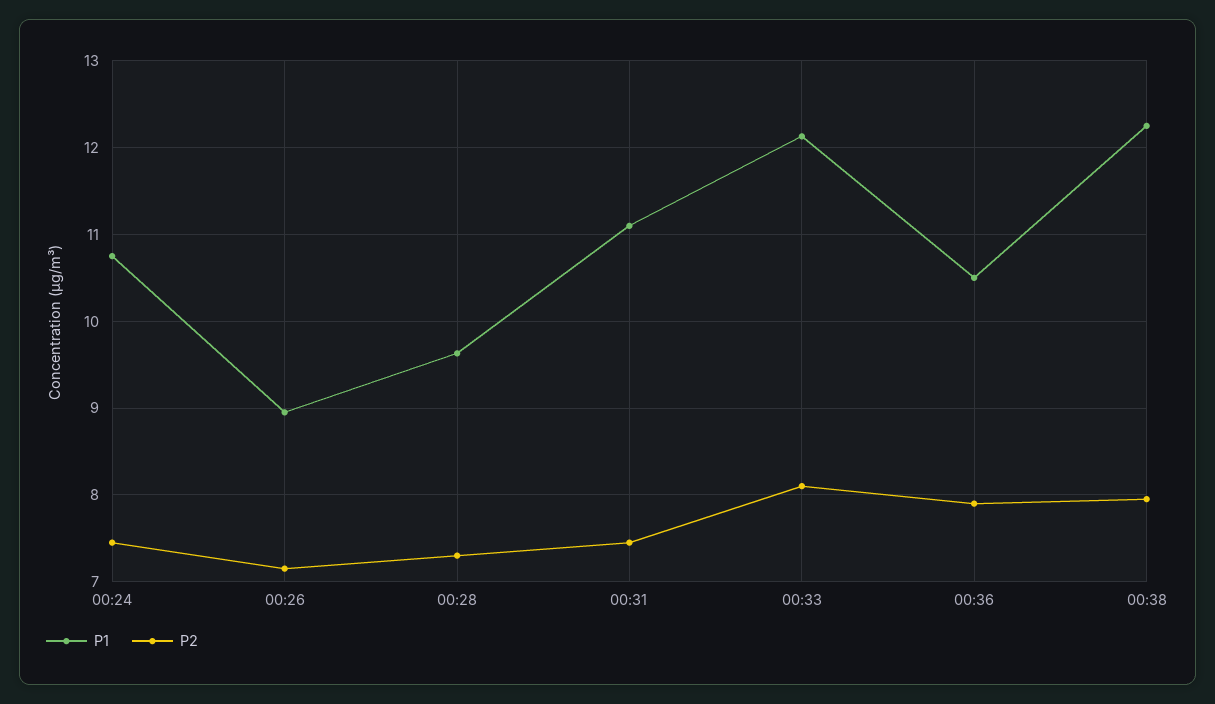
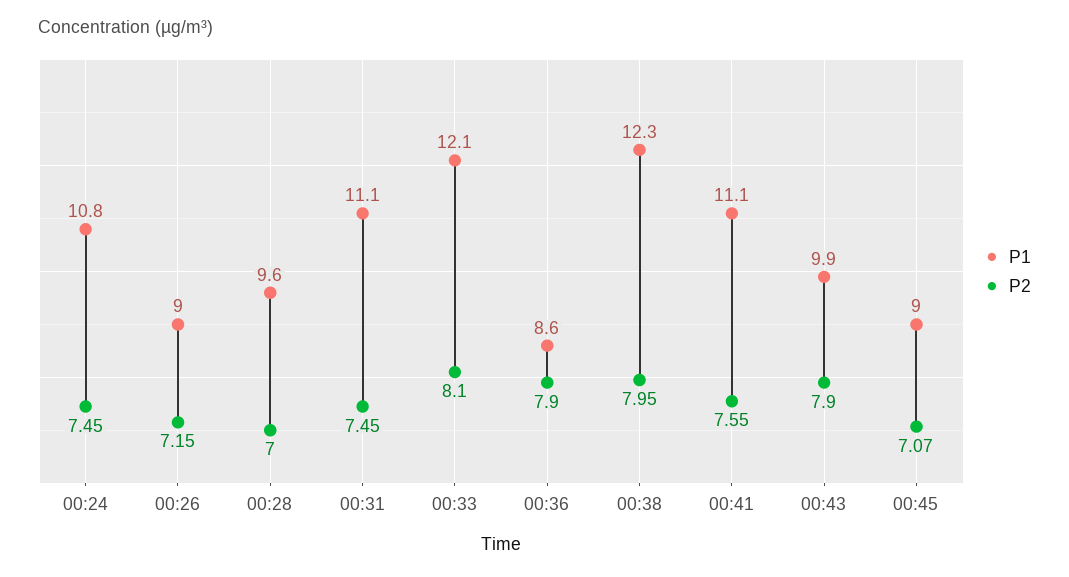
P2, 00:28: 7.3 -> 7
P1, 00:36: 10.5 -> 8.6
P1, 00:41: none -> 11.1
P2, 00:41: none -> 7.55
P1, 00:43: none -> 9.9
P2, 00:43: none -> 7.9
P1, 00:45: none -> 9
P2, 00:45: none -> 7.07

